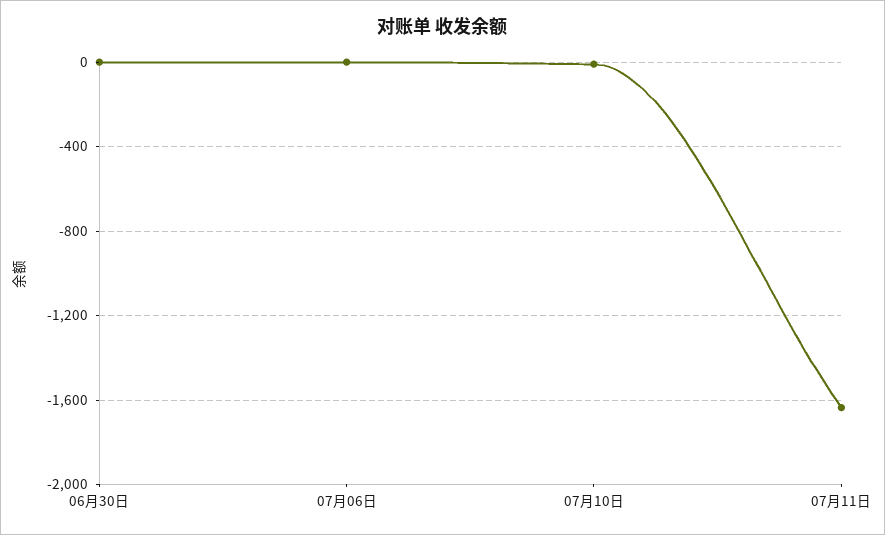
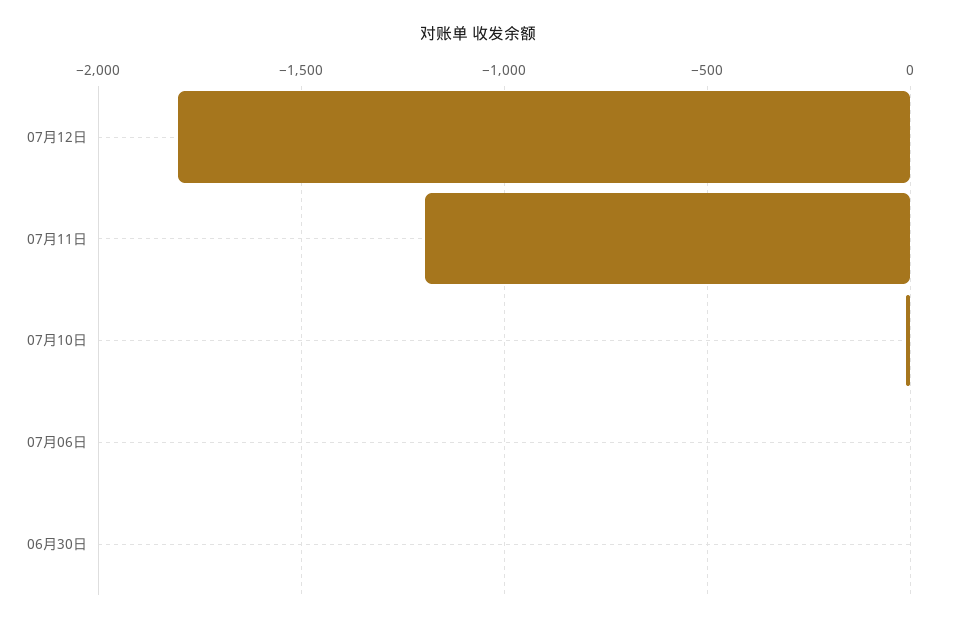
07月11日: -1650 -> -1200
07月12日: none -> -1800

